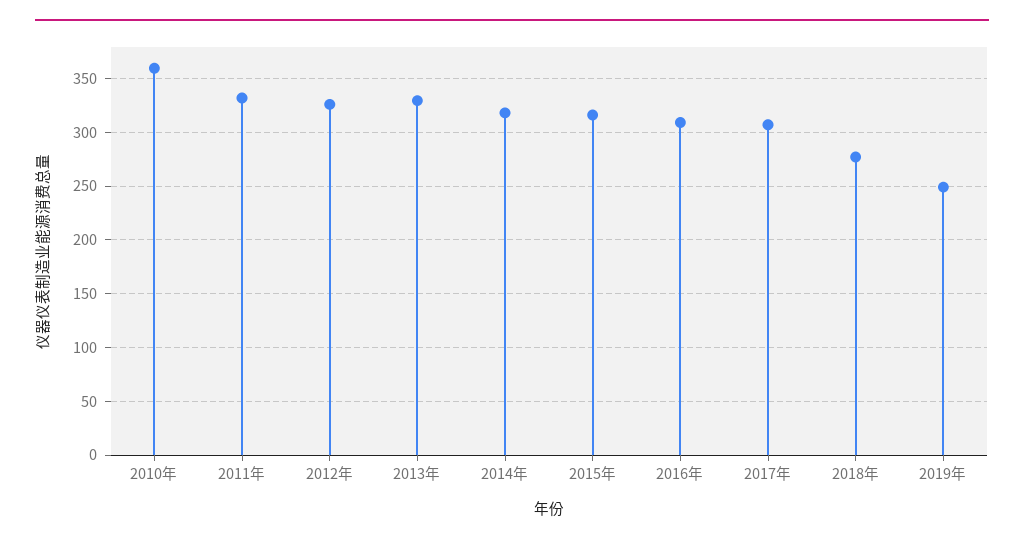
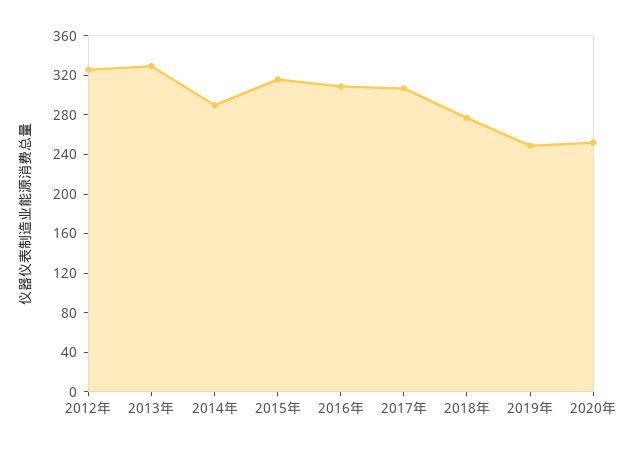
2010年: 360 -> none
2011年: 330 -> none
2014年: 320 -> 290
2020年: none -> 250

